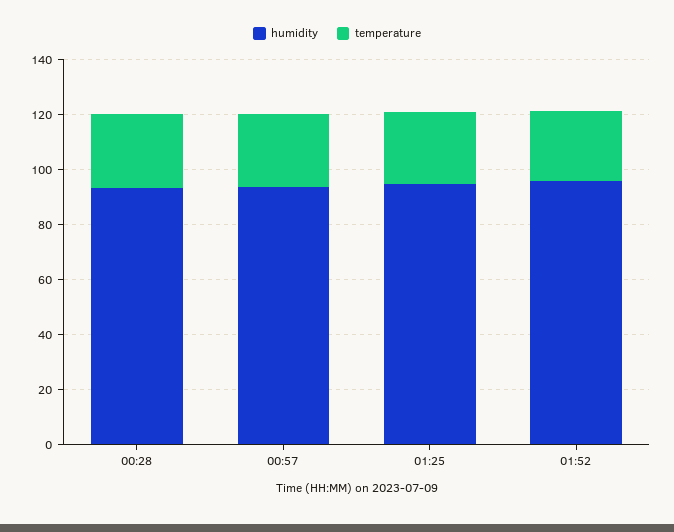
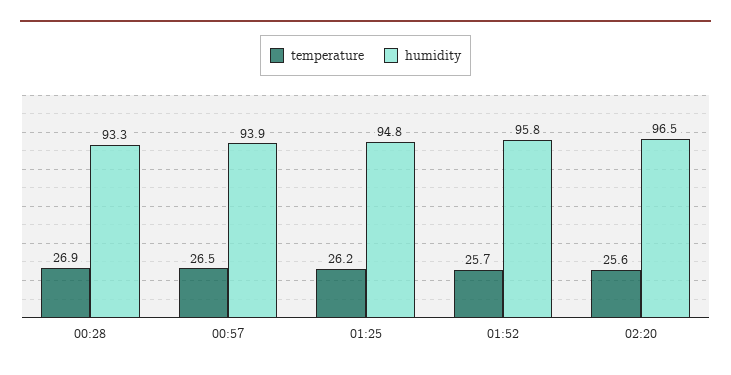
temperature, 02:20: none -> 25.6
humidity, 02:20: none -> 96.5

